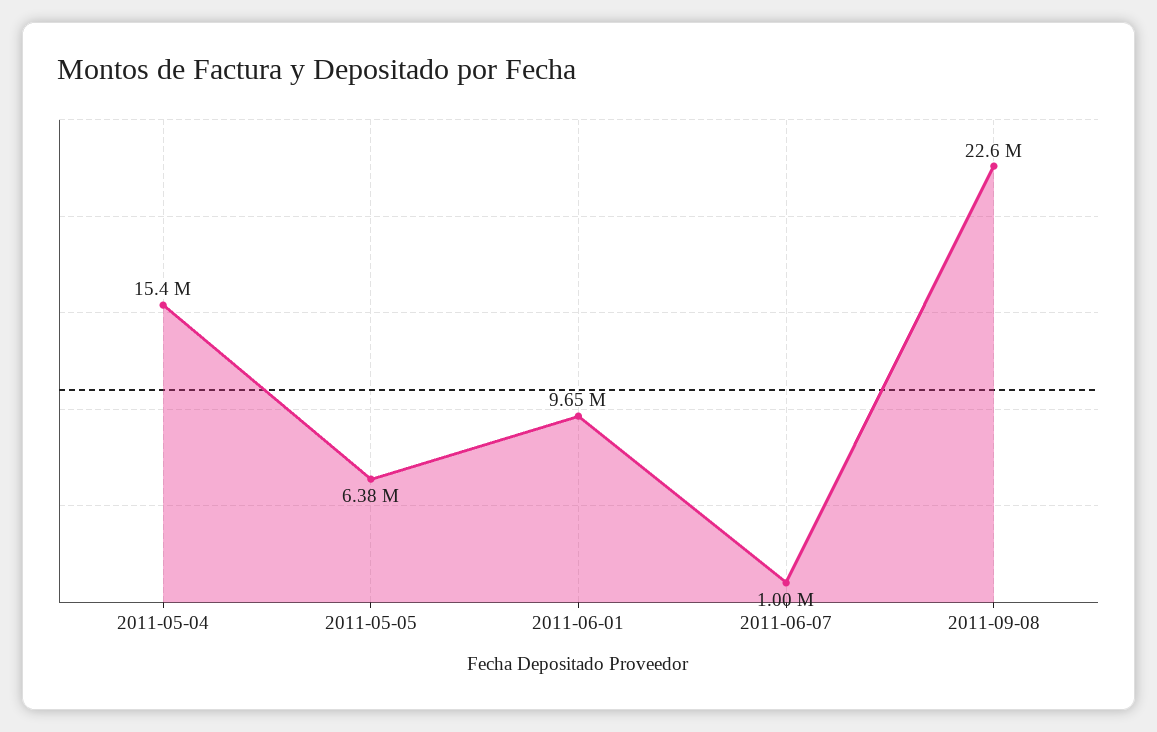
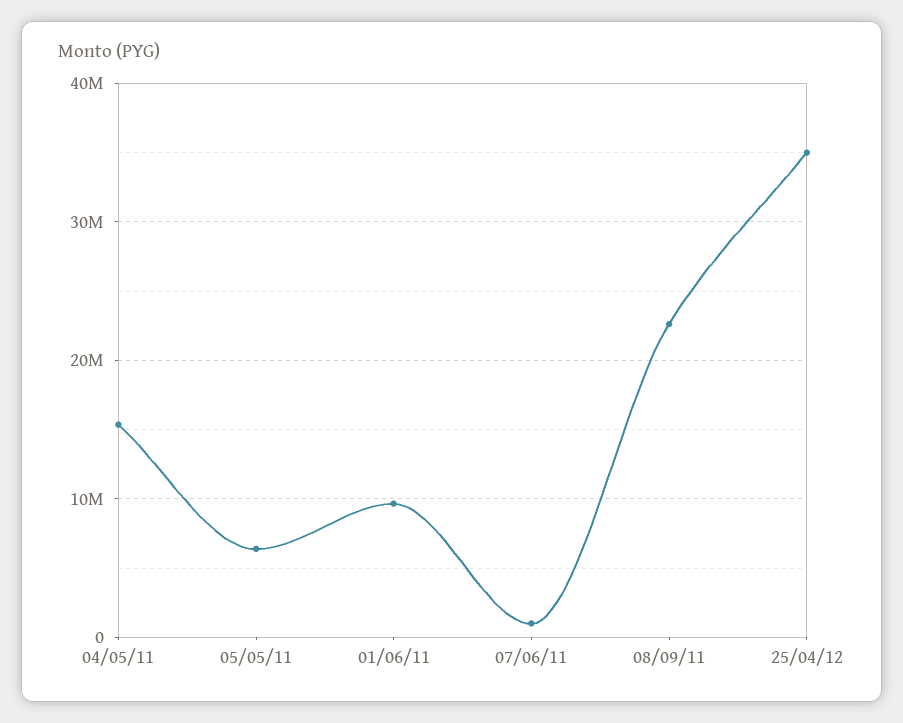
25/04/12: none -> 35000000

